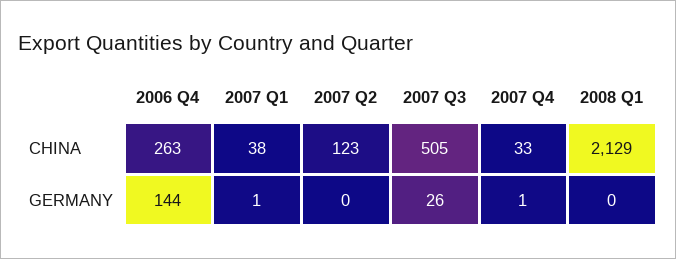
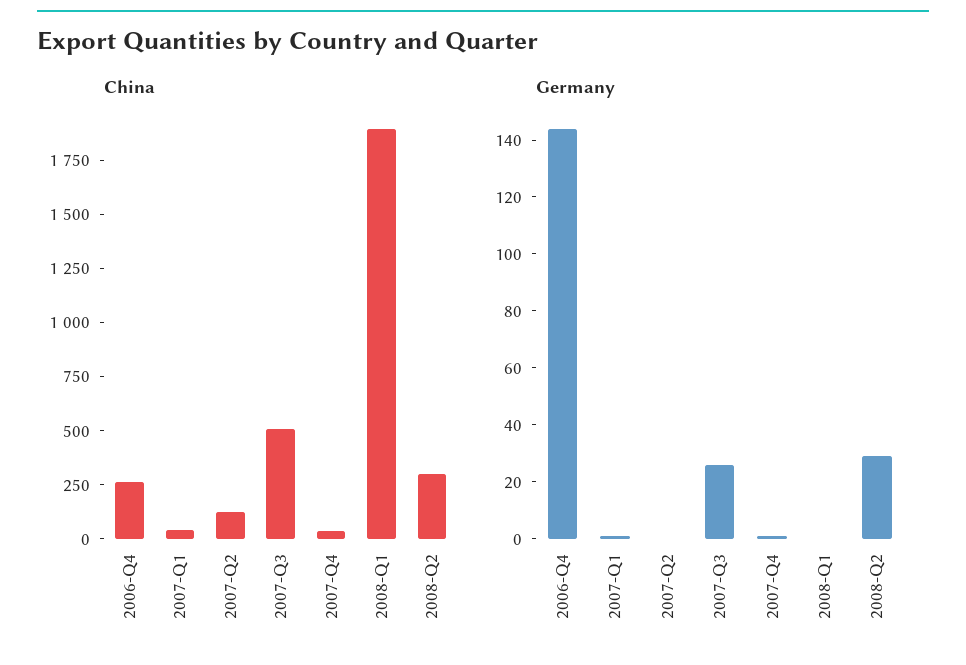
CHINA, 2008 Q1: 2129 -> 1900
CHINA, 2008-Q2: none -> 300
GERMANY, 2008-Q2: none -> 30

